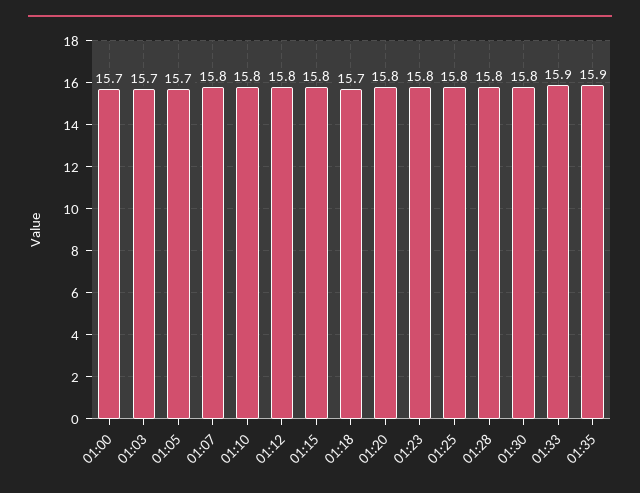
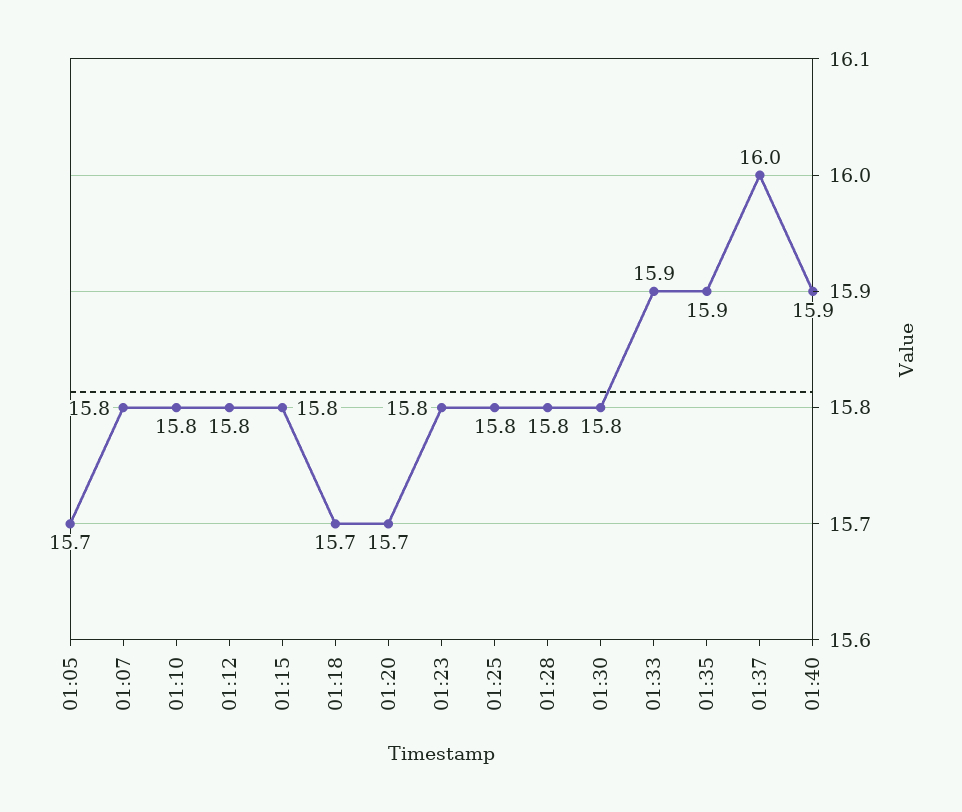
01:00: 15.7 -> none
01:03: 15.7 -> none
01:20: 15.8 -> 15.7
01:37: none -> 16
01:40: none -> 15.9

